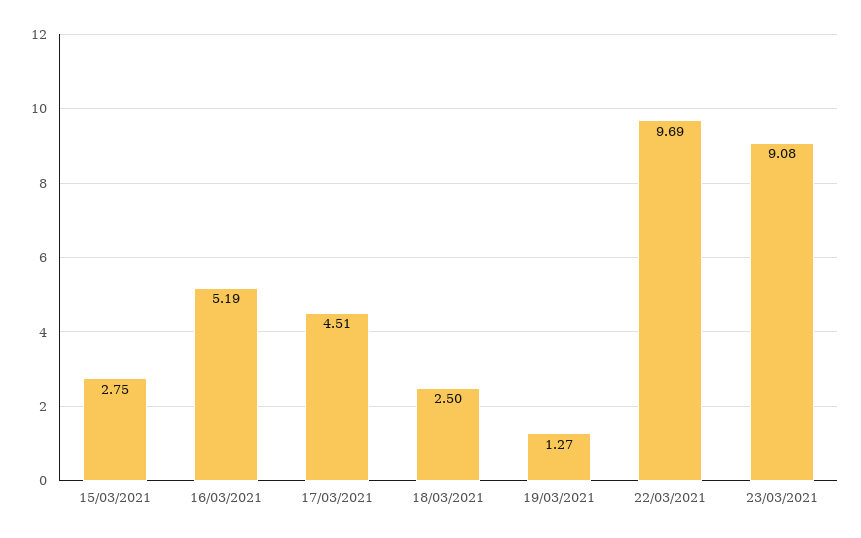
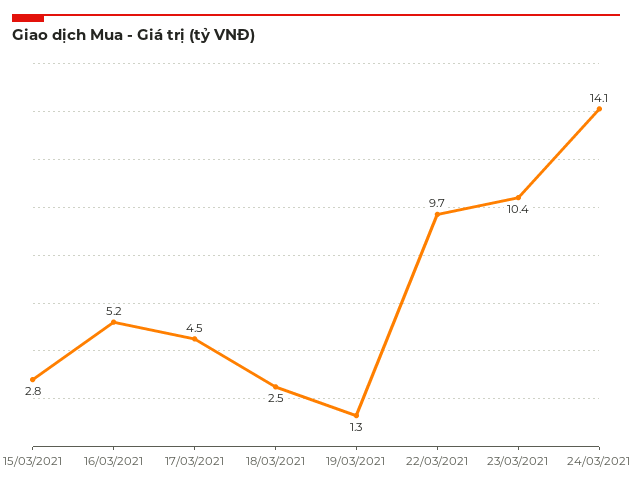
23/03/2021: 9.08 -> 10.4
24/03/2021: none -> 14.1

